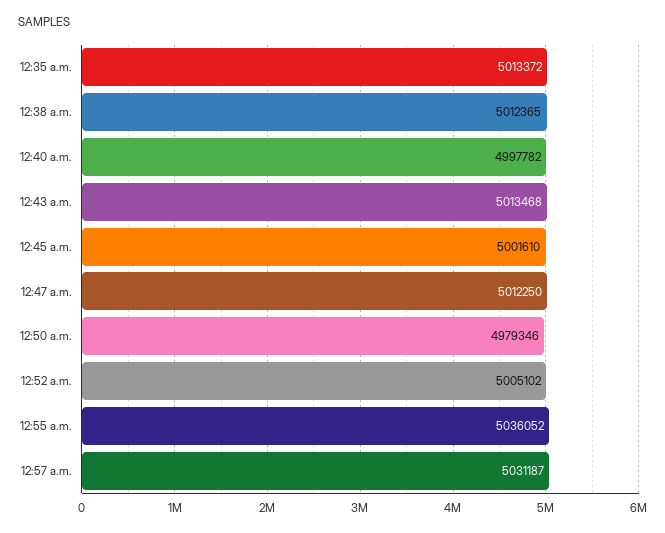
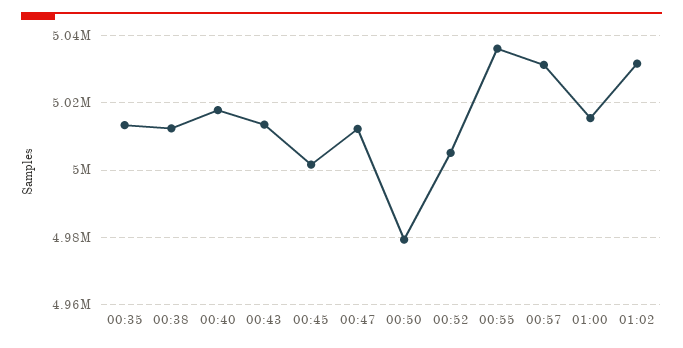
12:40 a.m.: 4997782 -> 5018000
01:00: none -> 5016000
01:02: none -> 5032000

